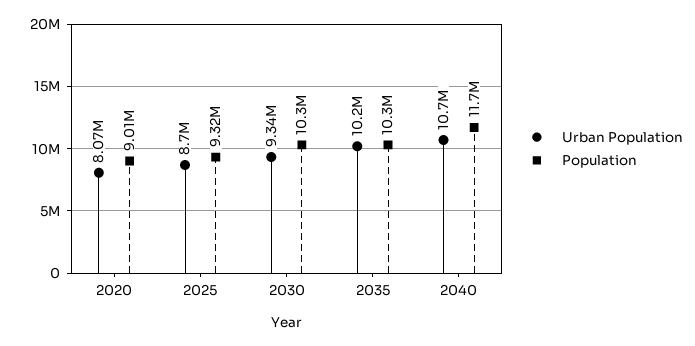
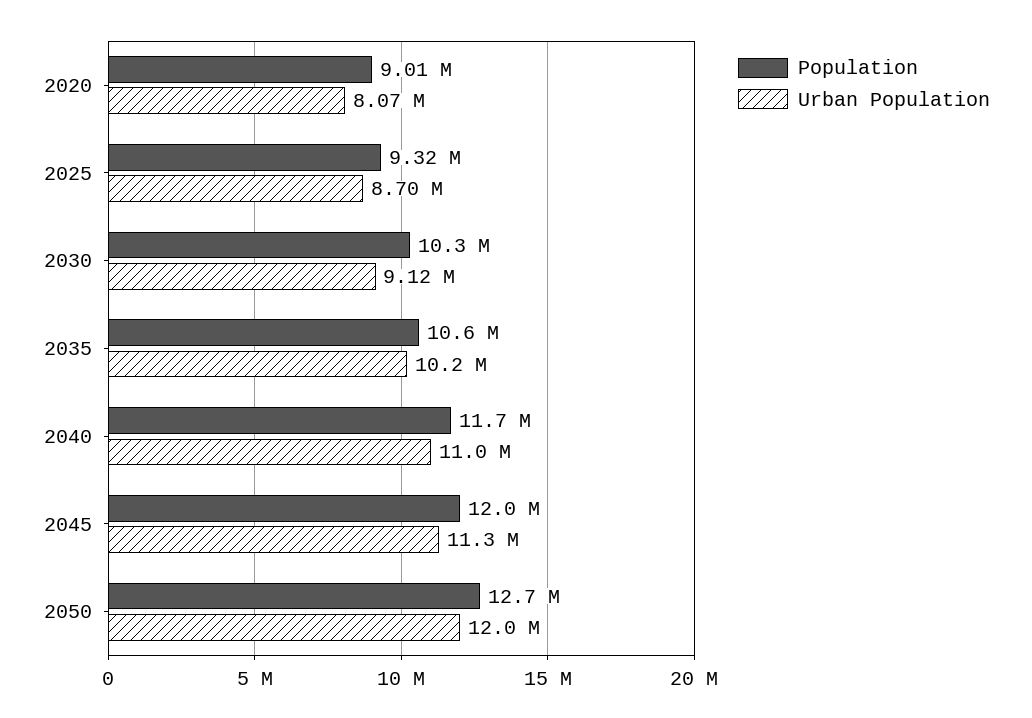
Urban Population, 2030: 9340000 -> 9120000
Population, 2035: 10300000 -> 10600000
Urban Population, 2040: 10700000 -> 11000000
Population, 2045: none -> 12000000
Urban Population, 2045: none -> 11300000
Population, 2050: none -> 12700000
Urban Population, 2050: none -> 12000000

